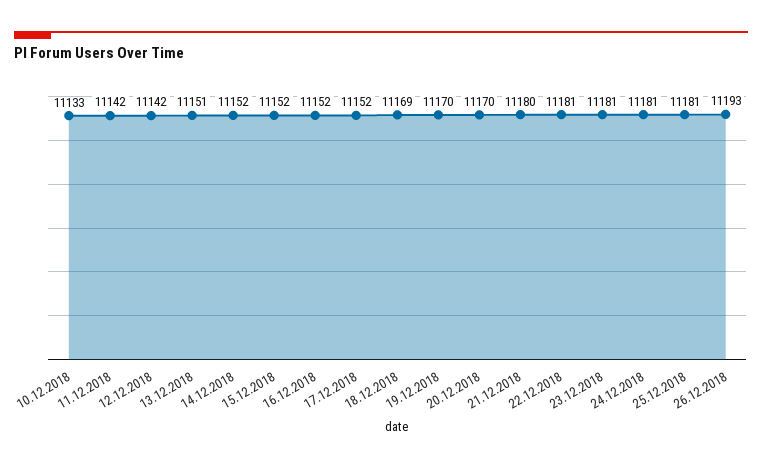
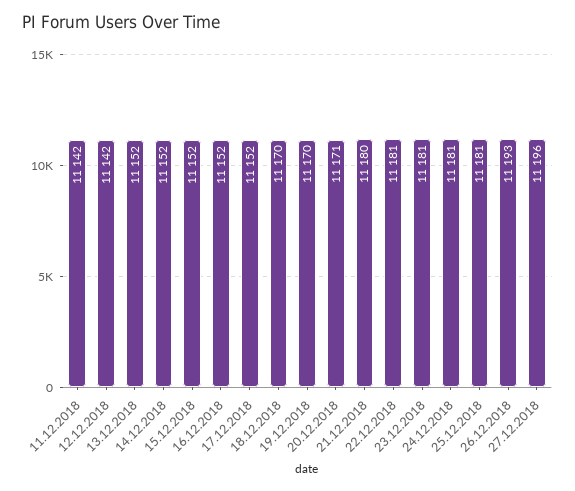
10.12.2018: 11133 -> none
13.12.2018: 11151 -> 11152
18.12.2018: 11169 -> 11170
20.12.2018: 11170 -> 11171
27.12.2018: none -> 11196

